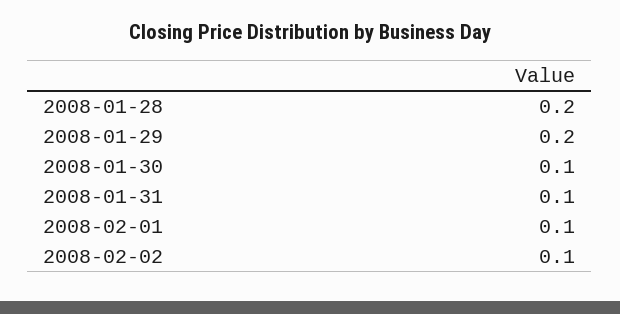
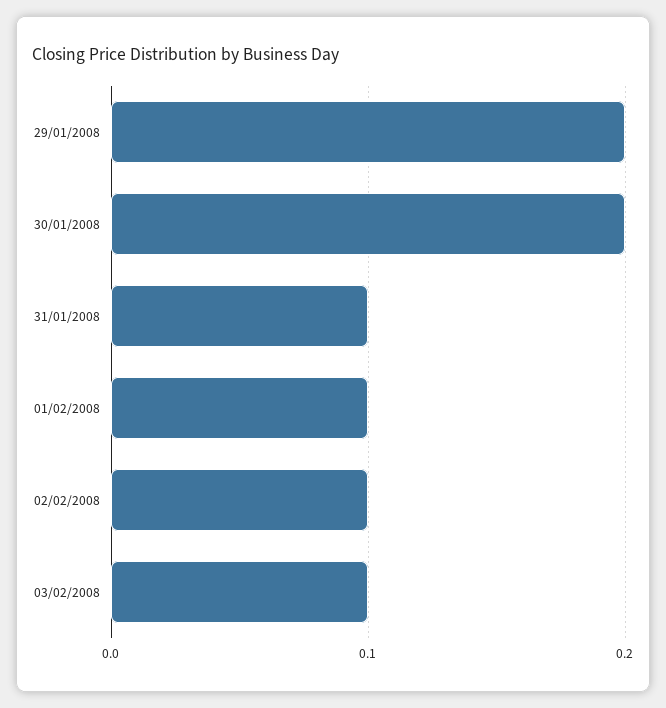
2008-01-28: 0.2 -> none
2008-01-30: 0.1 -> 0.2
03/02/2008: none -> 0.1

